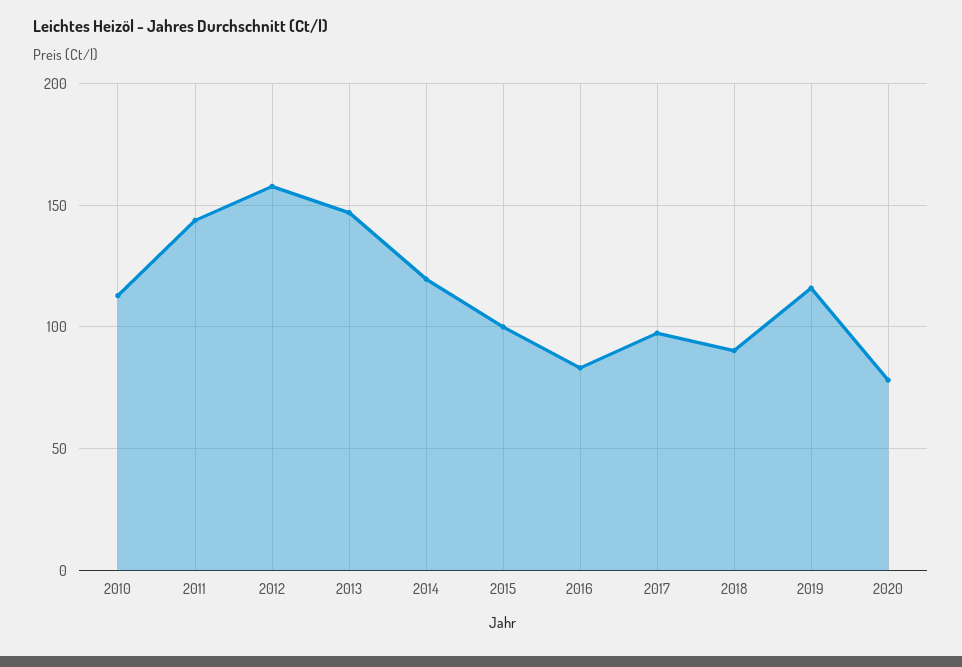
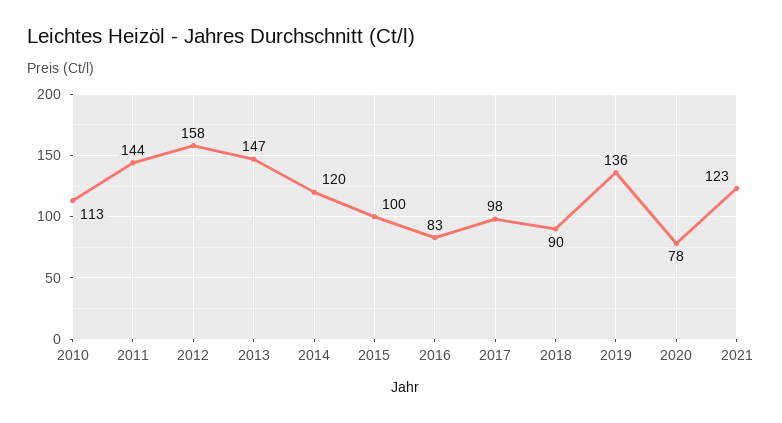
2019: 115 -> 136
2021: none -> 123

